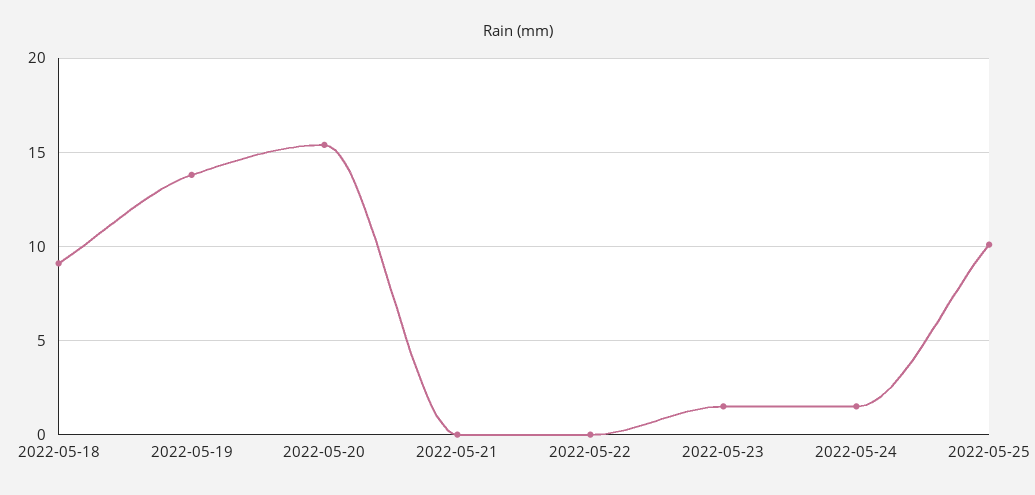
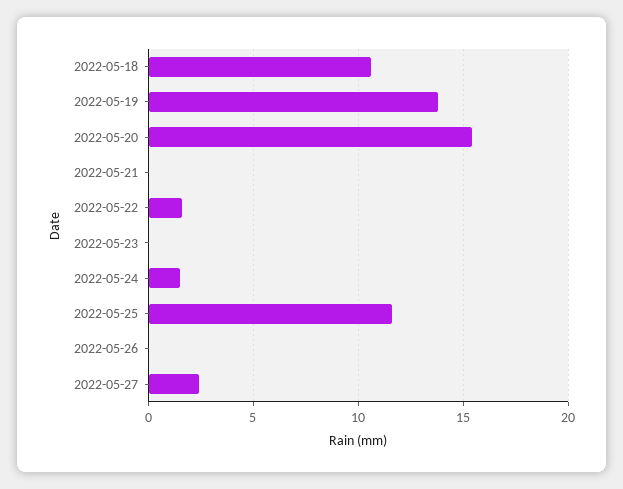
2022-05-18: 9 -> 10.5
2022-05-22: 0 -> 1.5
2022-05-23: 1.5 -> 0
2022-05-25: 10 -> 11.5
2022-05-26: none -> 0
2022-05-27: none -> 2.5

